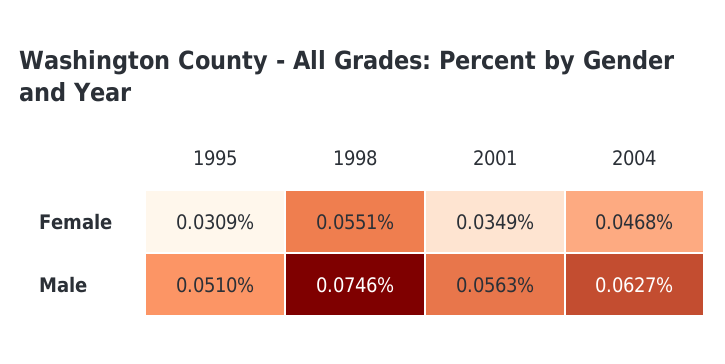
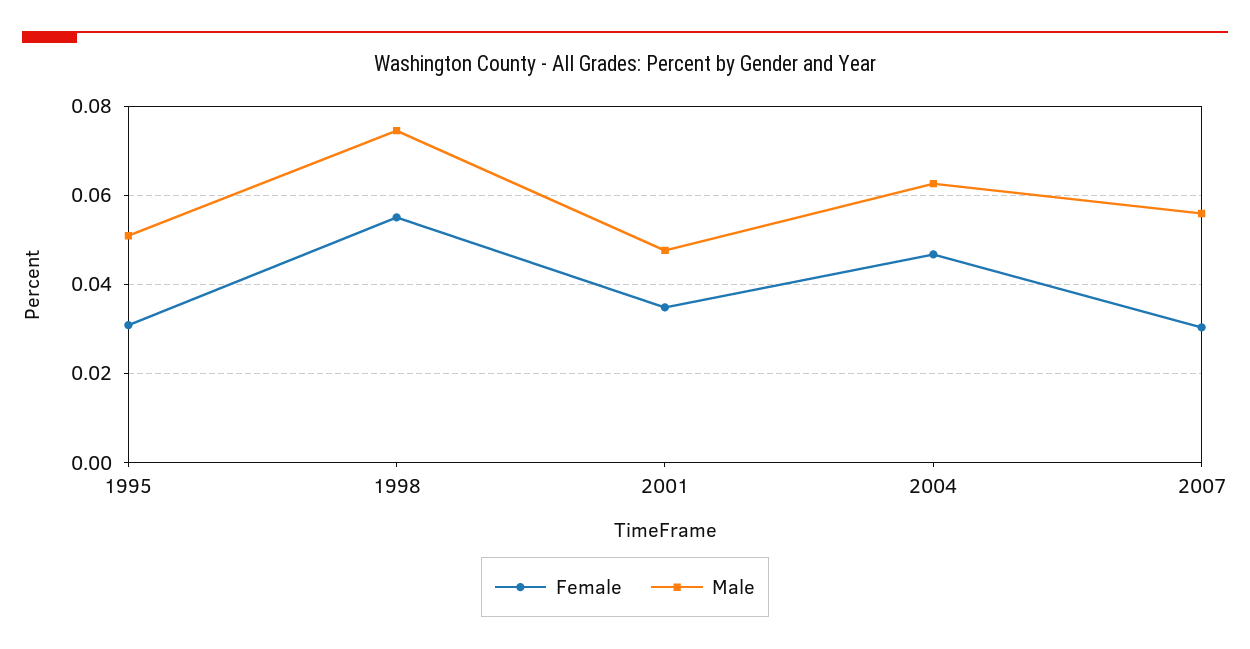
Male, 2001: 0.0563 -> 0.048
Female, 2007: none -> 0.03
Male, 2007: none -> 0.056

